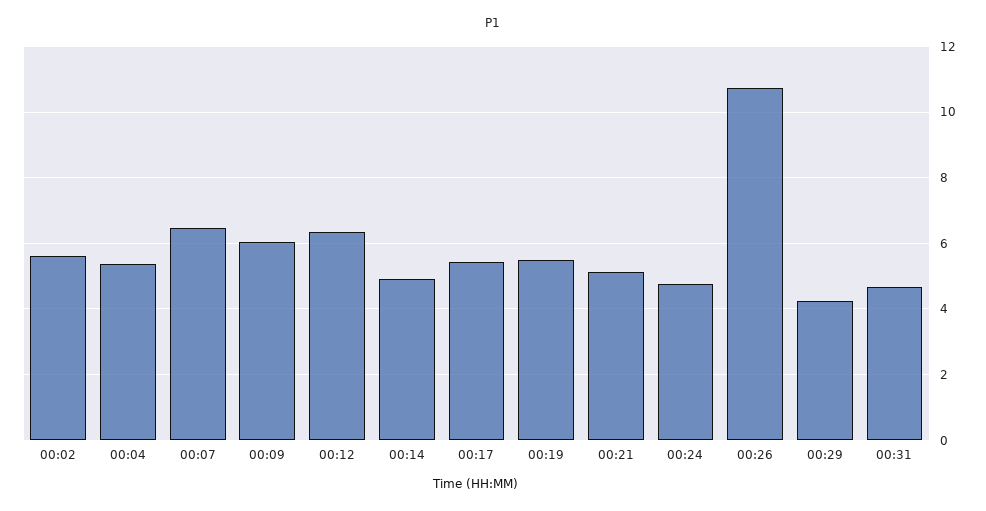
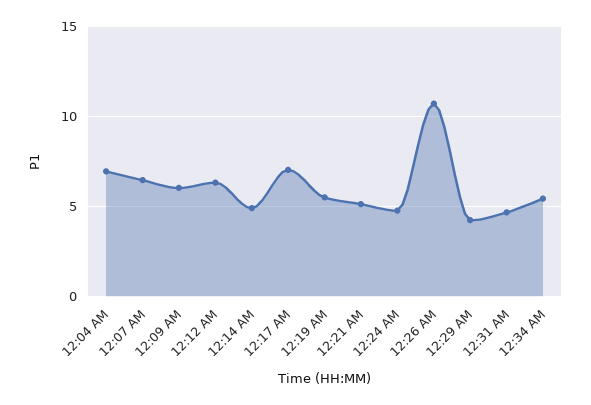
00:02: 5.6 -> none
00:04: 5.4 -> 7
00:17: 5.4 -> 7
12:34 AM: none -> 5.5

